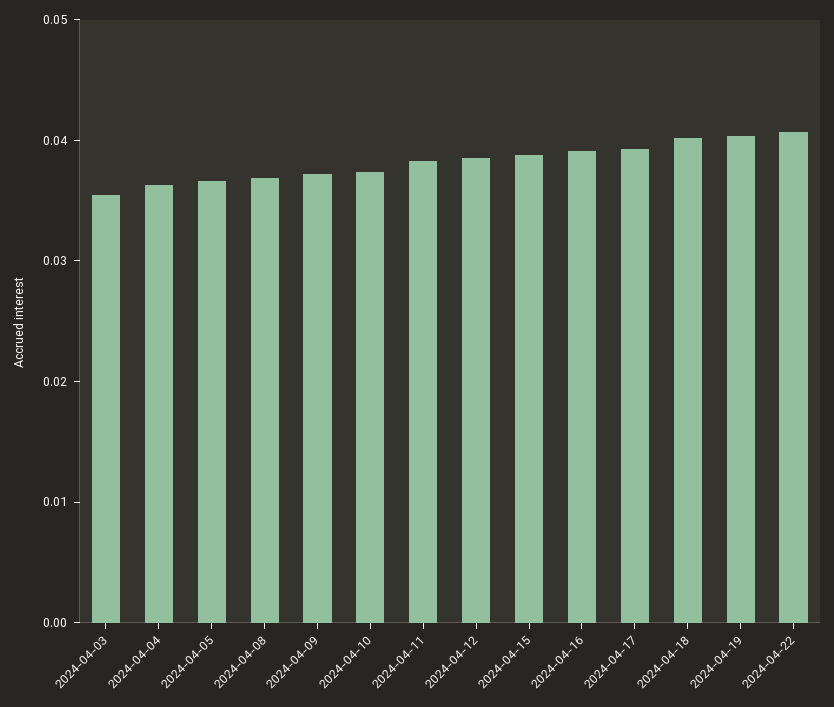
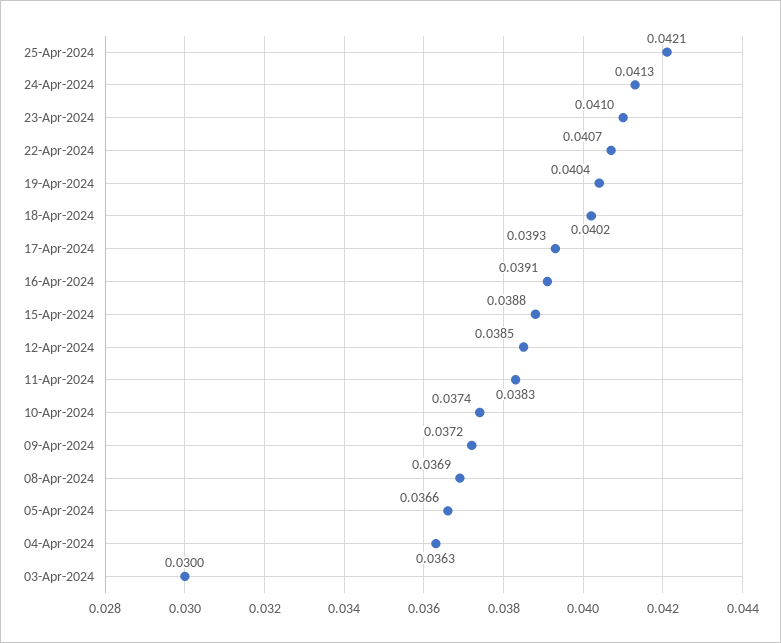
2024-04-03: 0.036 -> 0.03
25-Apr-2024: none -> 0.0421
24-Apr-2024: none -> 0.0413
23-Apr-2024: none -> 0.041

